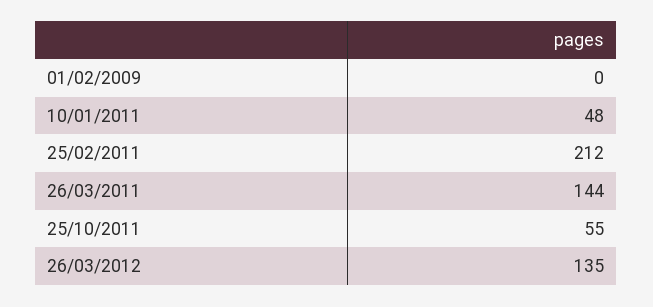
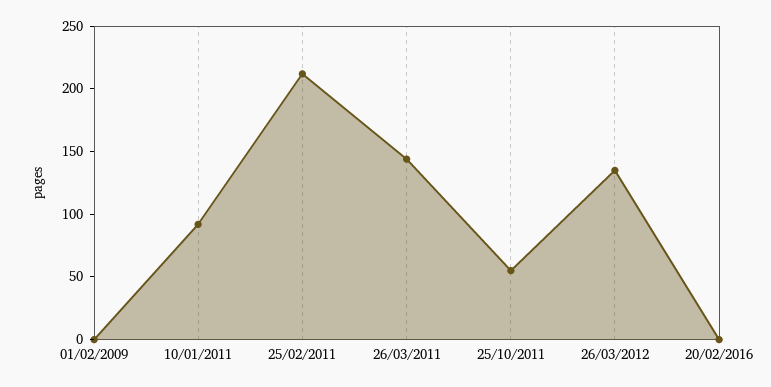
10/01/2011: 48 -> 90
20/02/2016: none -> 0

